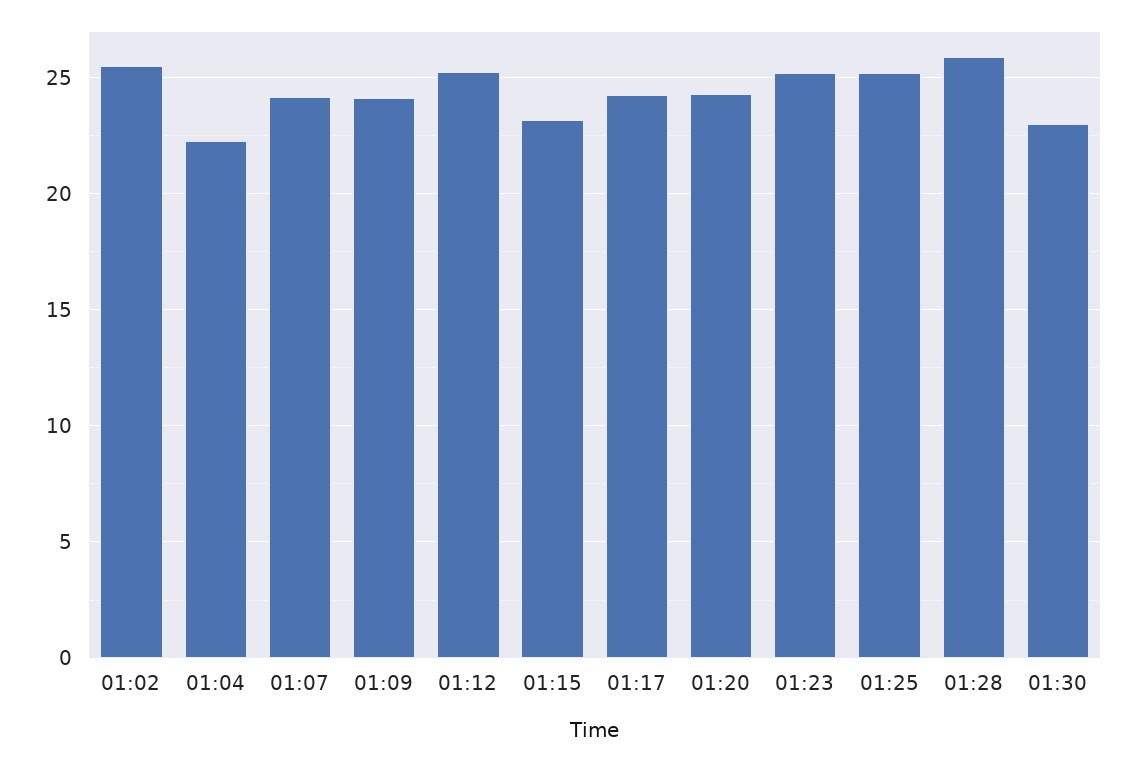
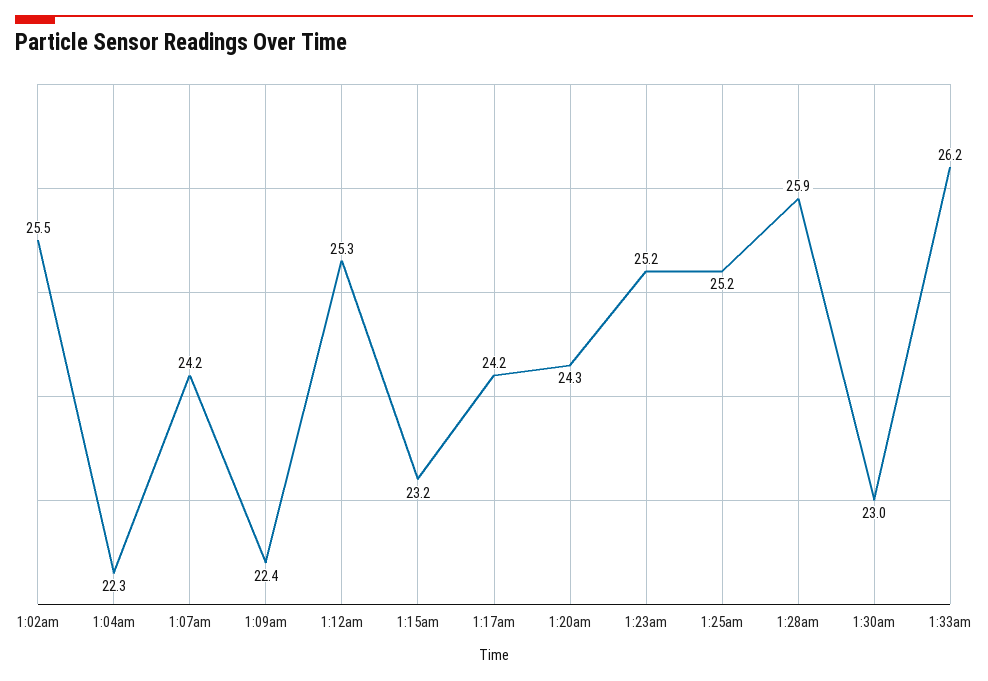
01:09: 24 -> 22.4
1:33am: none -> 26.2

